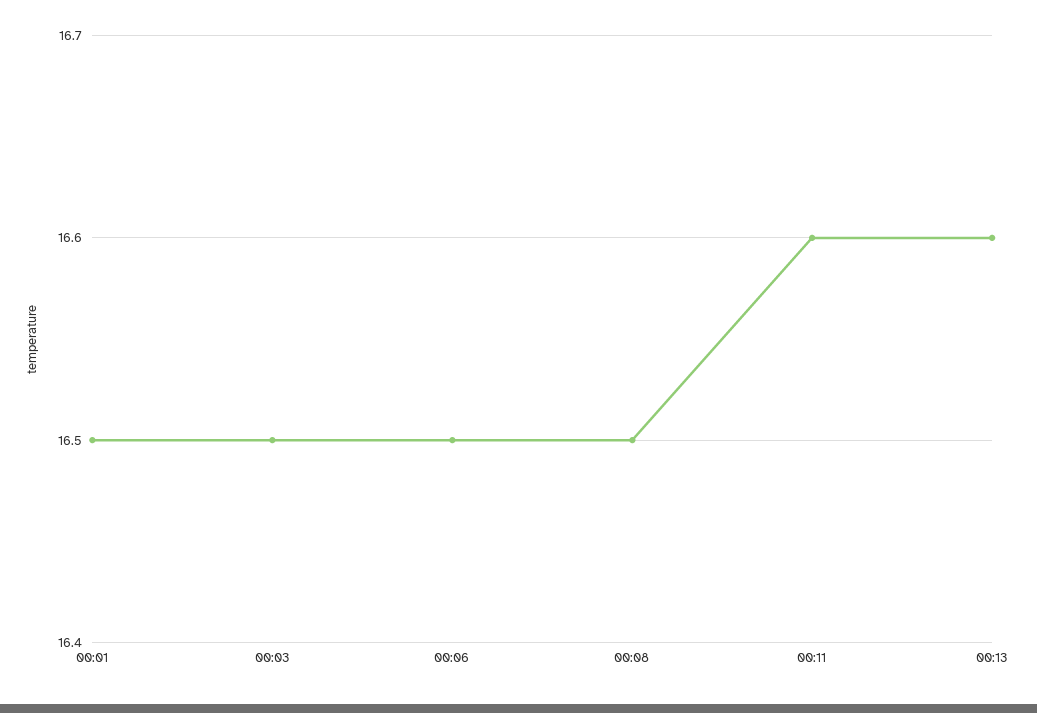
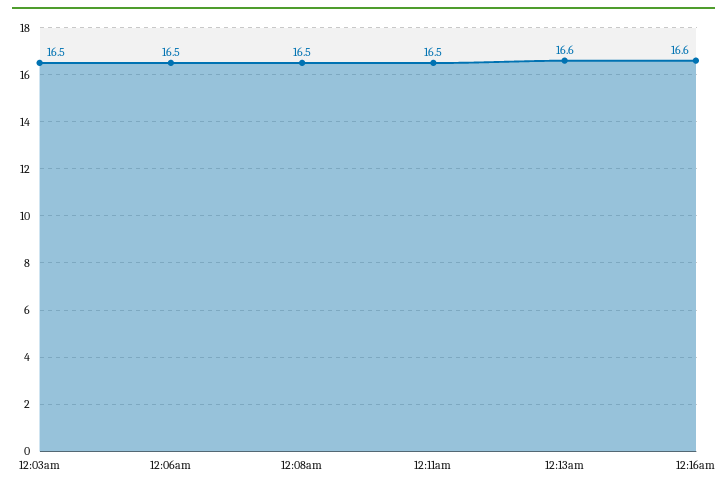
00:01: 16.5 -> none
00:11: 16.6 -> 16.5
12:16am: none -> 16.6

